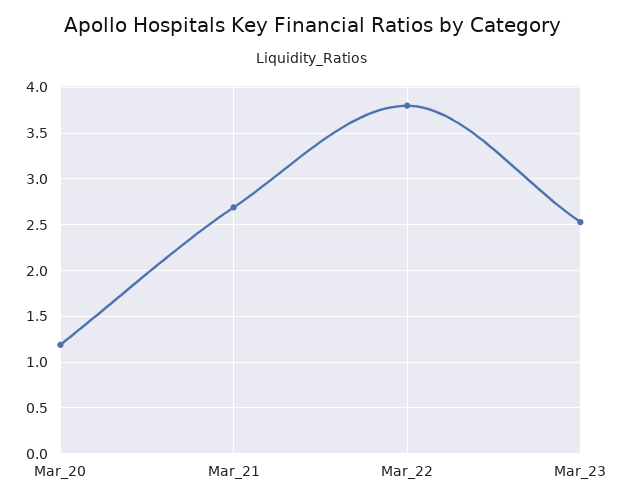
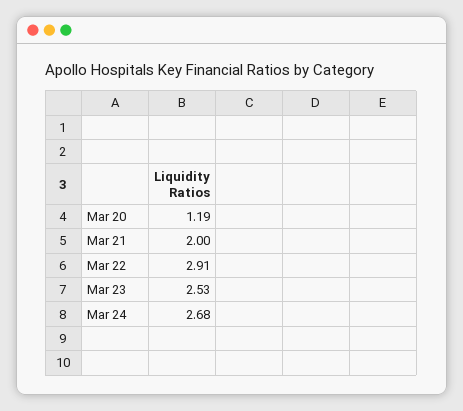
Mar_21: 2.7 -> 2
Mar_22: 3.8 -> 2.91
Mar 24: none -> 2.68

